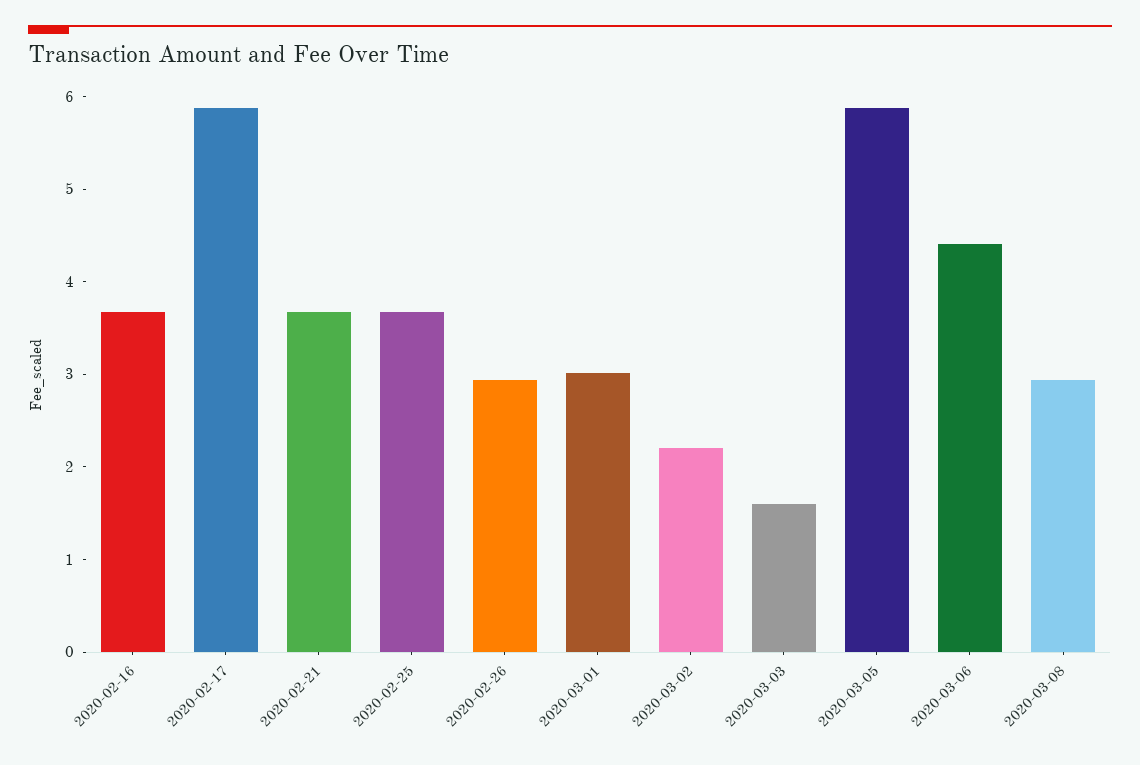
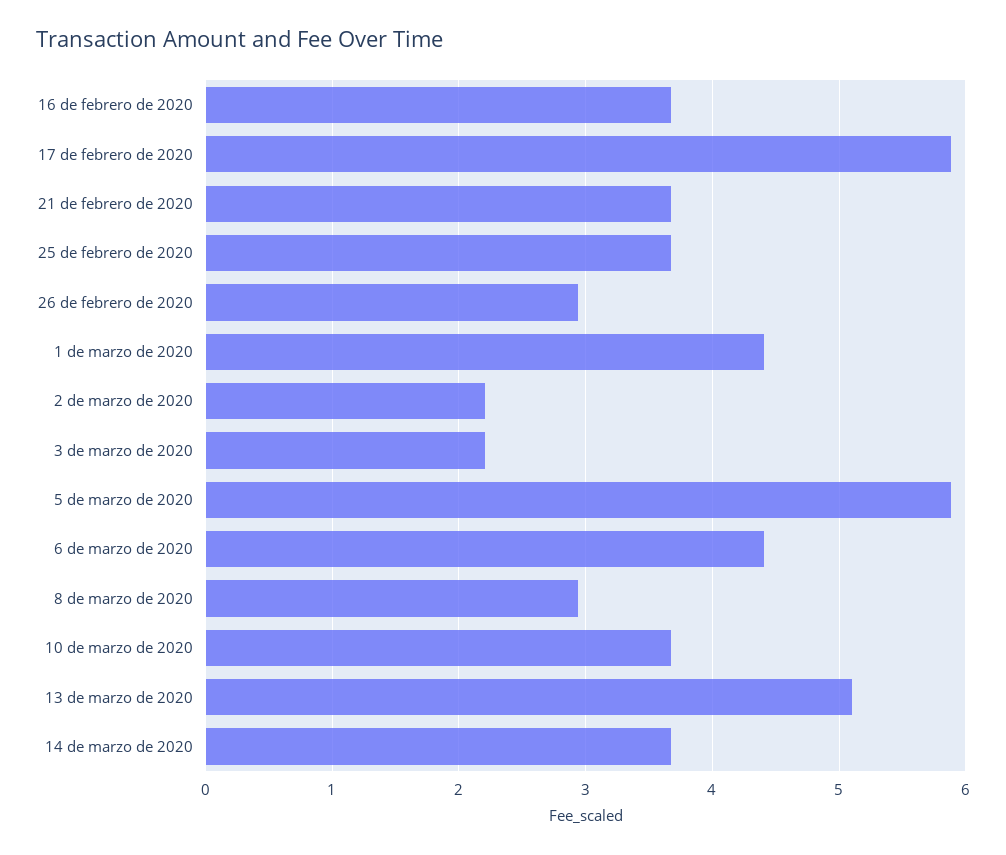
2020-03-01: 3 -> 4.4
2020-03-03: 1.6 -> 2.2
10 de marzo de 2020: none -> 3.7
13 de marzo de 2020: none -> 5.1
14 de marzo de 2020: none -> 3.7

